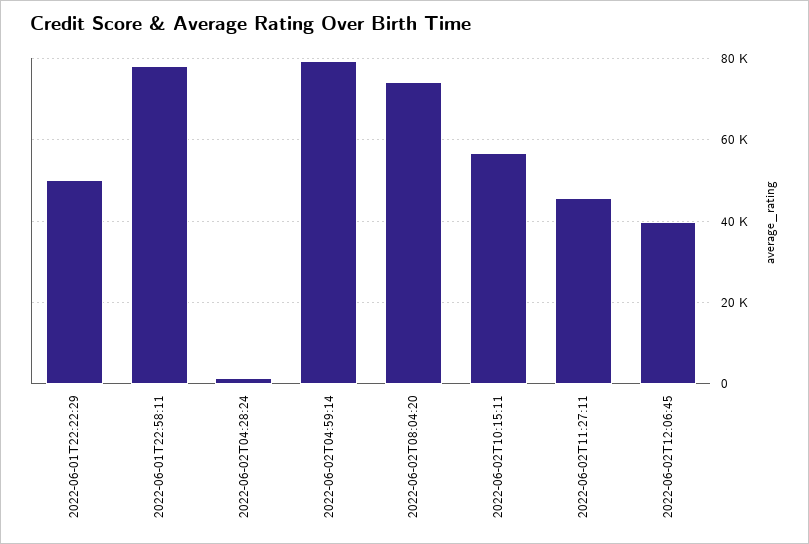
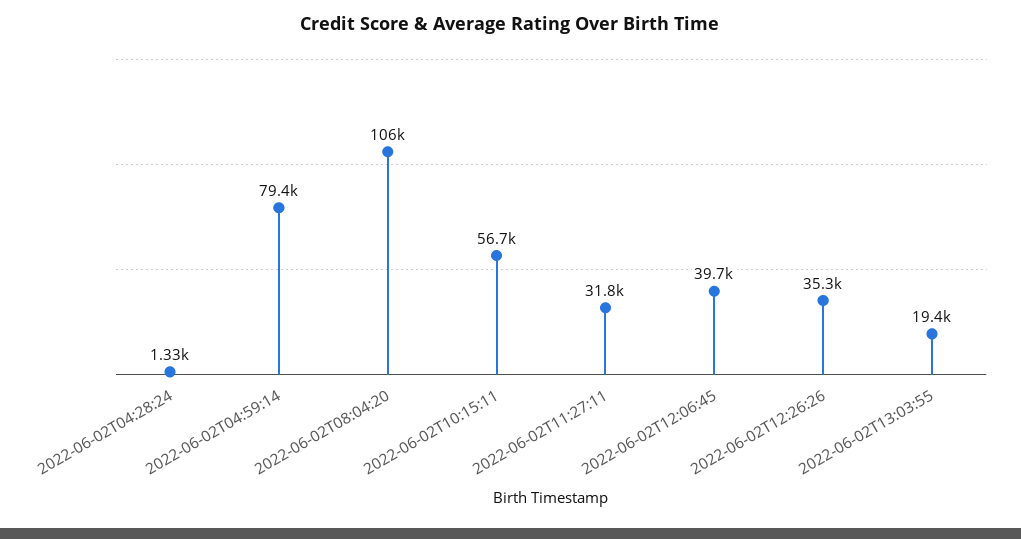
2022-06-01T22:22:29: 50000 -> none
2022-06-01T22:58:11: 78000 -> none
2022-06-02T08:04:20: 74000 -> 106000
2022-06-02T11:27:11: 46000 -> 31800
2022-06-02T12:26:26: none -> 35300
2022-06-02T13:03:55: none -> 19400

